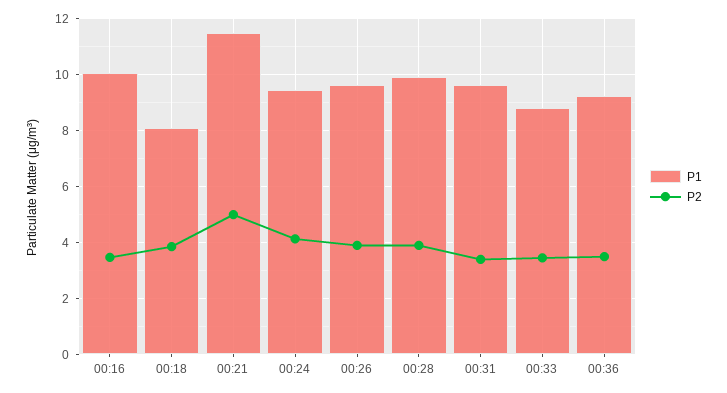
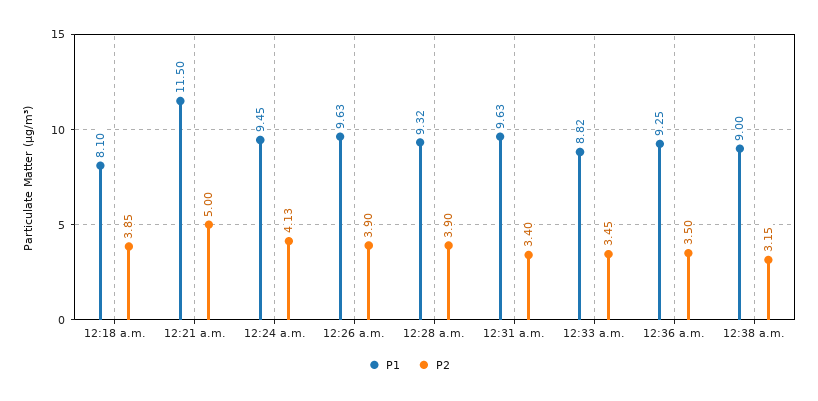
P1, 00:16: 10 -> none
P2, 00:16: 3.5 -> none
P1, 00:28: 10 -> 9.32
P1, 12:38 a.m.: none -> 9
P2, 12:38 a.m.: none -> 3.15

